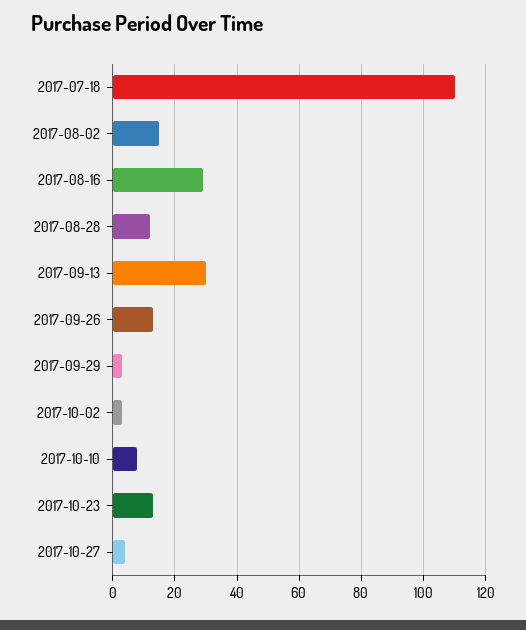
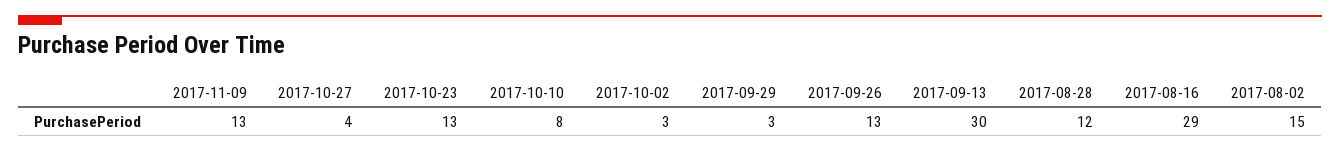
2017-07-18: 110 -> none
2017-11-09: none -> 13

